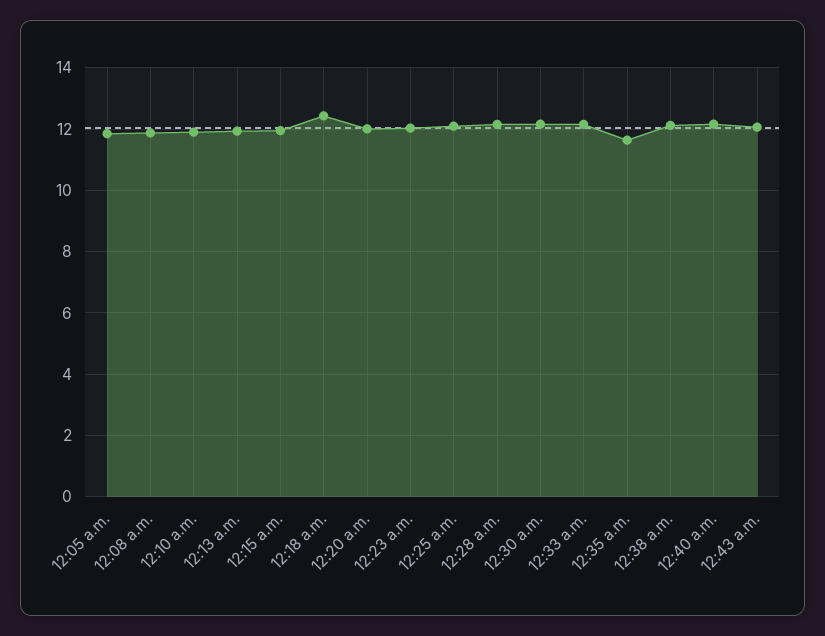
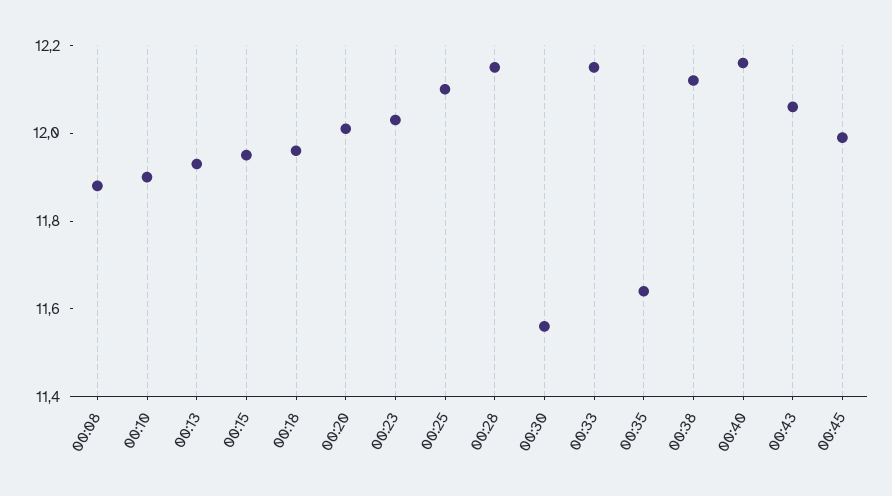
12:05 a.m.: 11.8 -> none
12:18 a.m.: 12.4 -> 11.95
12:30 a.m.: 12.2 -> 11.55
00:45: none -> 12

